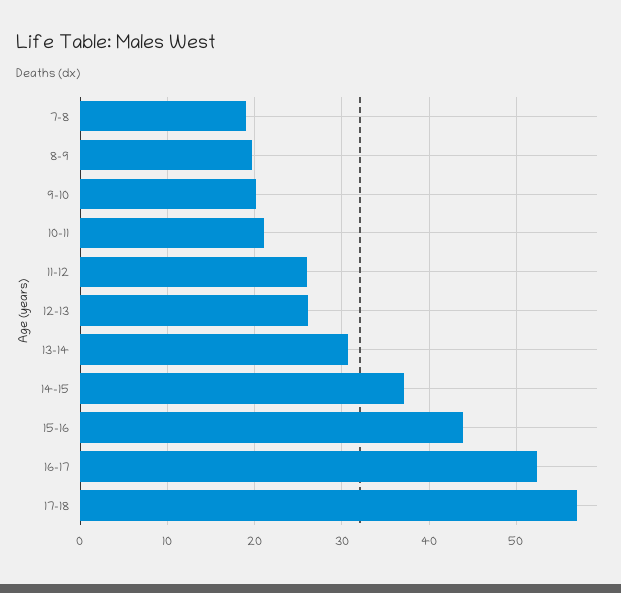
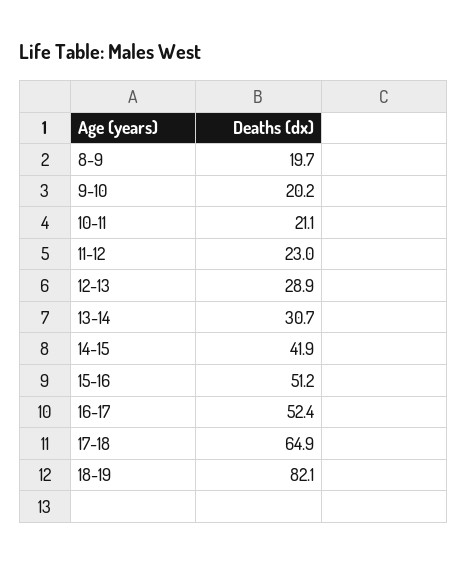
7-8: 19 -> none
11-12: 26 -> 23
12-13: 26 -> 28.9
14-15: 37 -> 41.9
15-16: 44 -> 51.2
17-18: 57 -> 64.9
18-19: none -> 82.1

